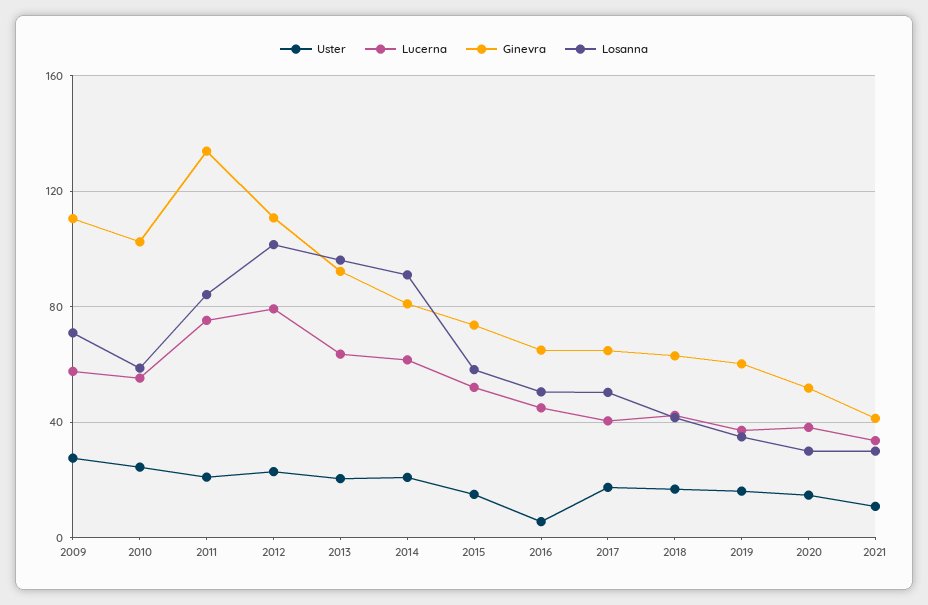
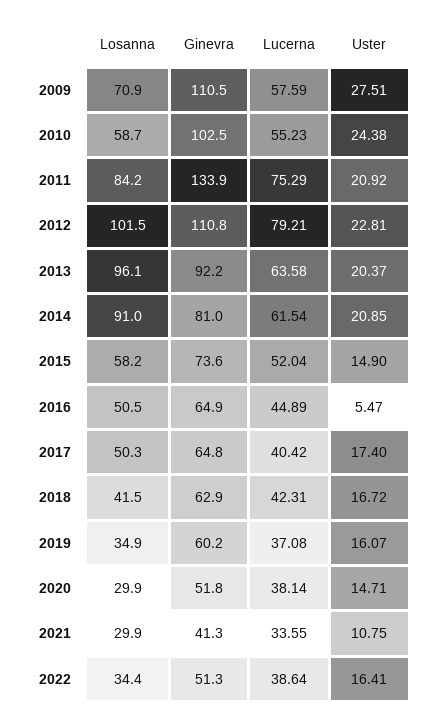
Losanna, 2022: none -> 34.4
Ginevra, 2022: none -> 51.3
Lucerna, 2022: none -> 38.64
Uster, 2022: none -> 16.41

